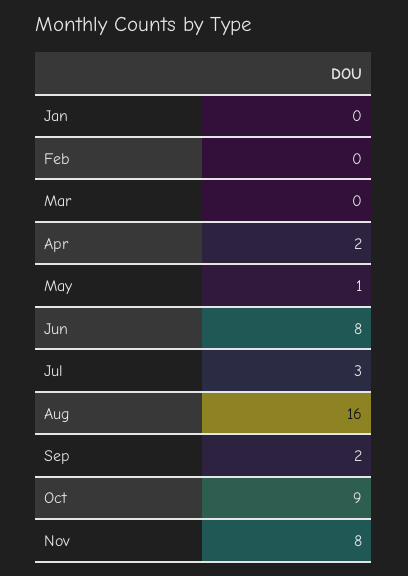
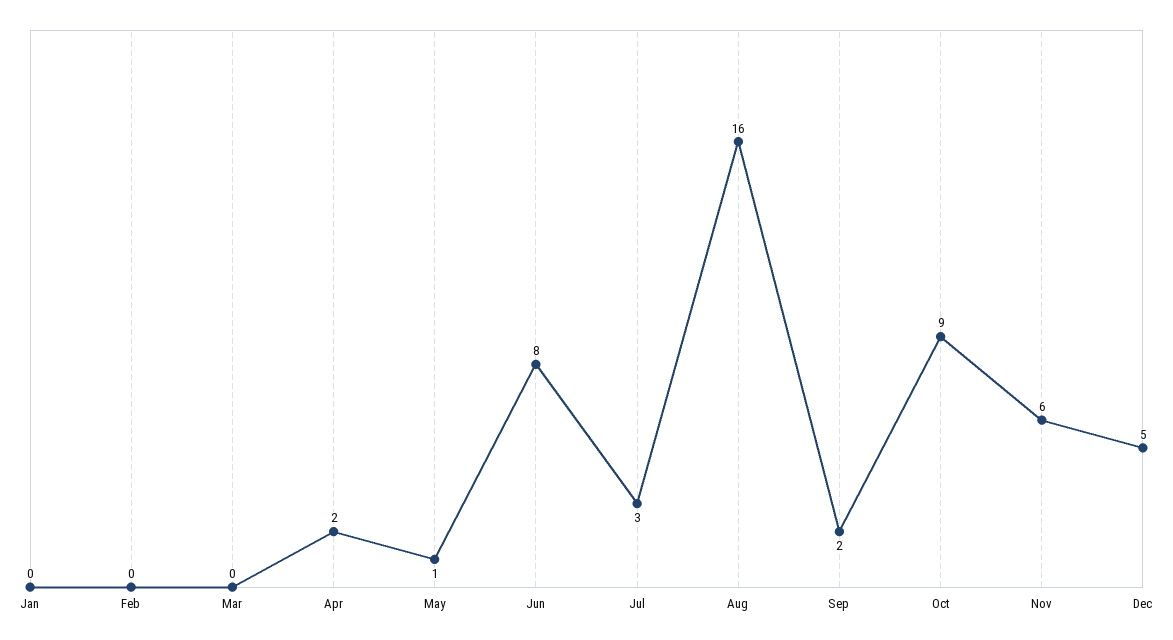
Nov: 8 -> 6
Dec: none -> 5

